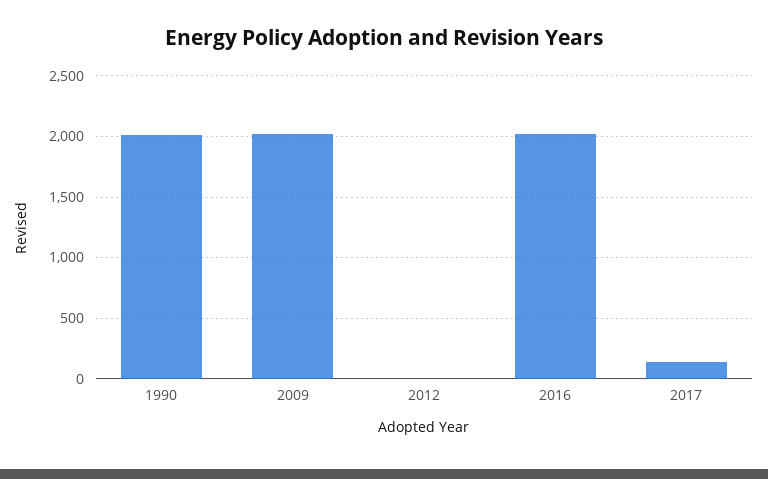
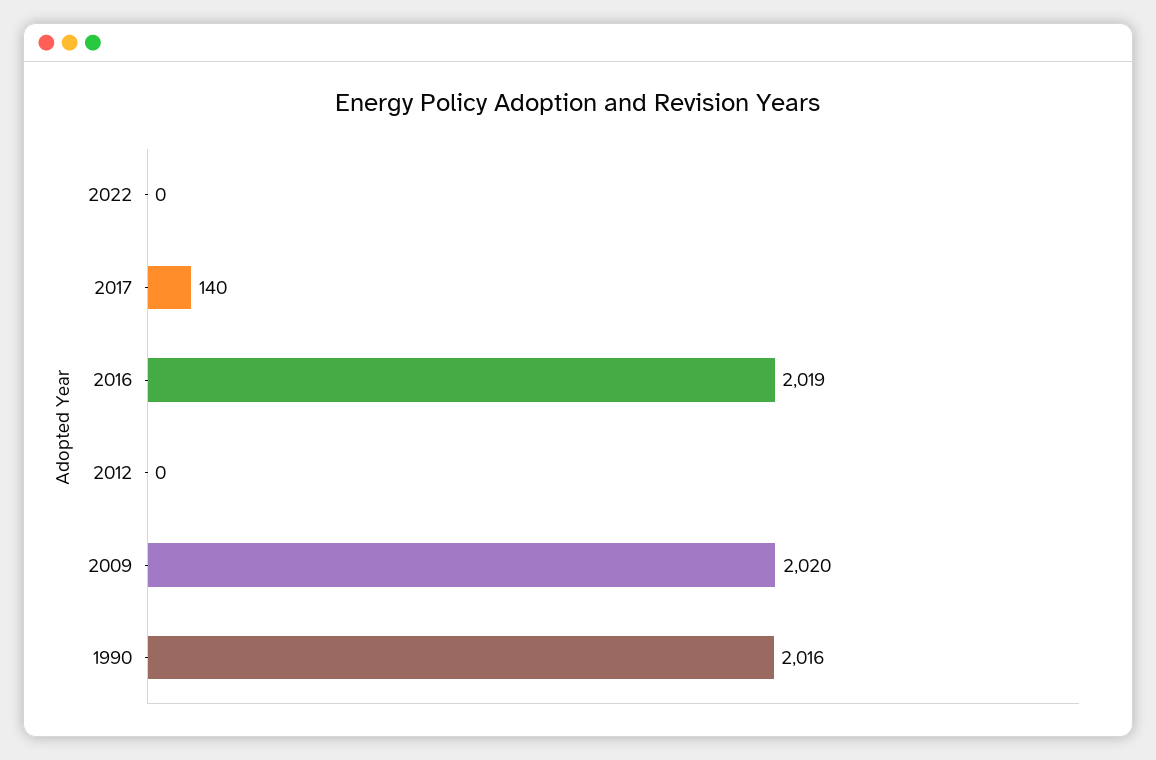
2022: none -> 0

